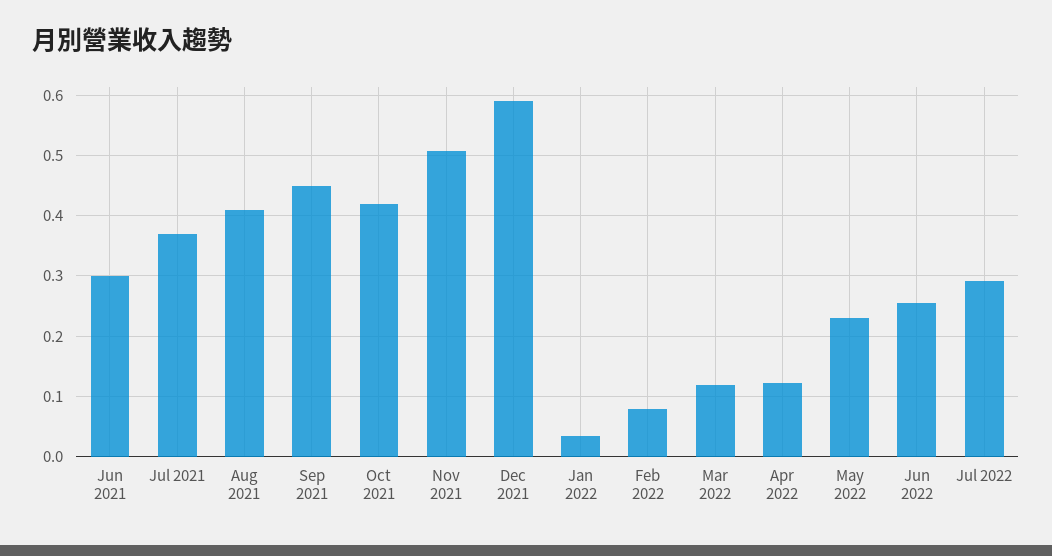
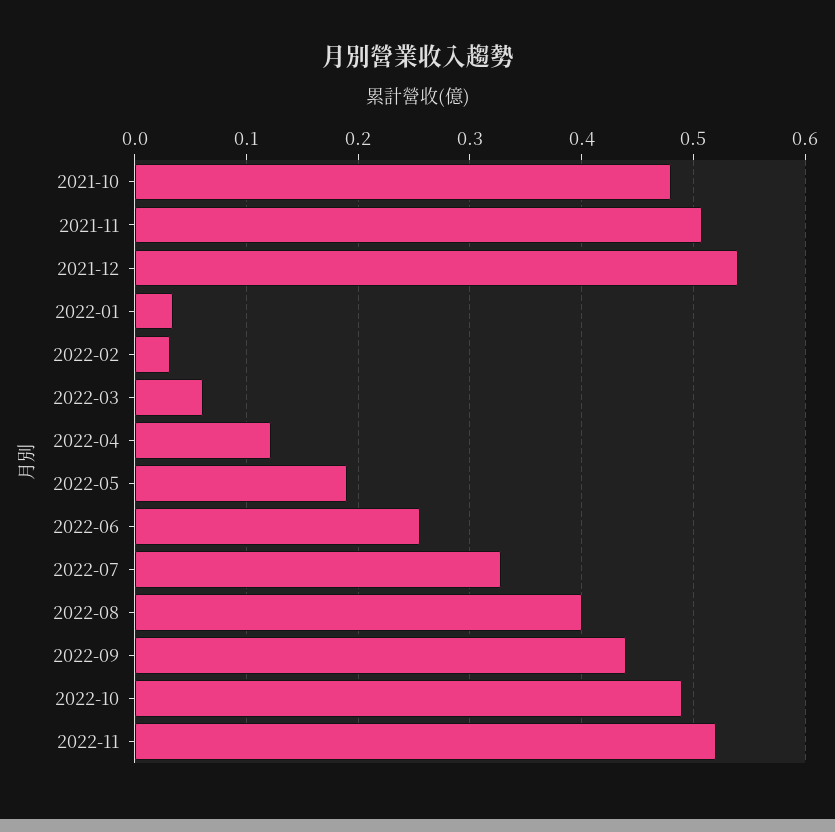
Jun 2021: 0.3 -> none
Jul 2021: 0.37 -> none
Aug 2021: 0.41 -> none
Sep 2021: 0.45 -> none
Oct 2021: 0.42 -> 0.48
Dec 2021: 0.59 -> 0.54
Feb 2022: 0.08 -> 0.03
Mar 2022: 0.12 -> 0.06
May 2022: 0.23 -> 0.19
Jul 2022: 0.29 -> 0.33
2022-08: none -> 0.4
2022-09: none -> 0.44
2022-10: none -> 0.49
2022-11: none -> 0.52

